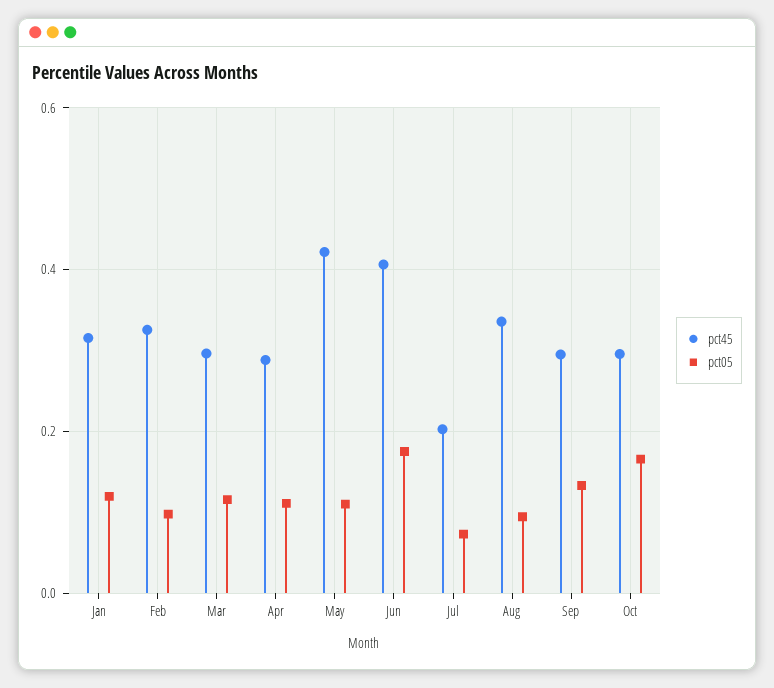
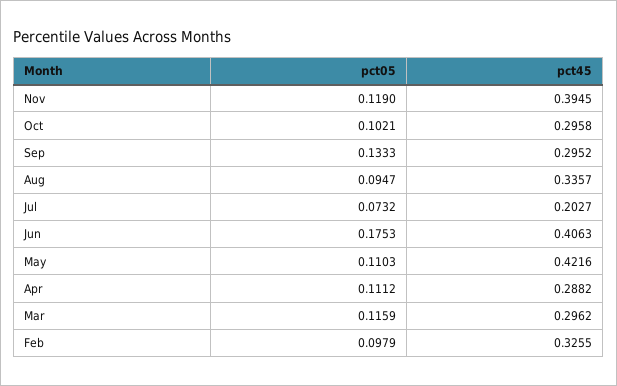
pct45, Jan: 0.32 -> none
pct05, Jan: 0.12 -> none
pct05, Oct: 0.16 -> 0.1021
pct05, Nov: none -> 0.119
pct45, Nov: none -> 0.3945

